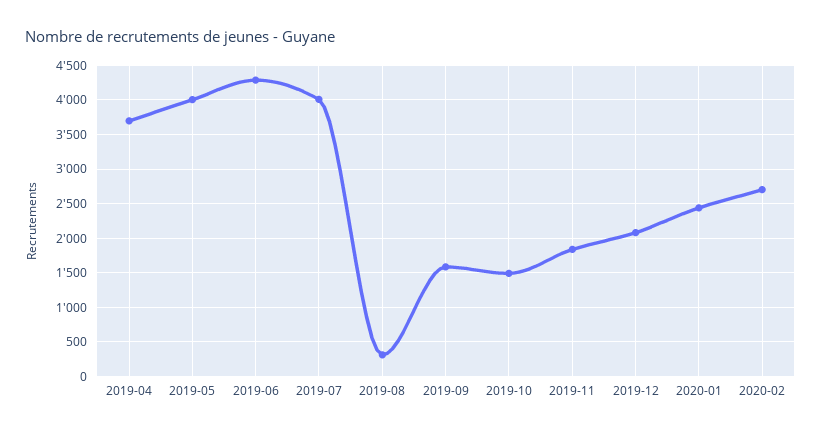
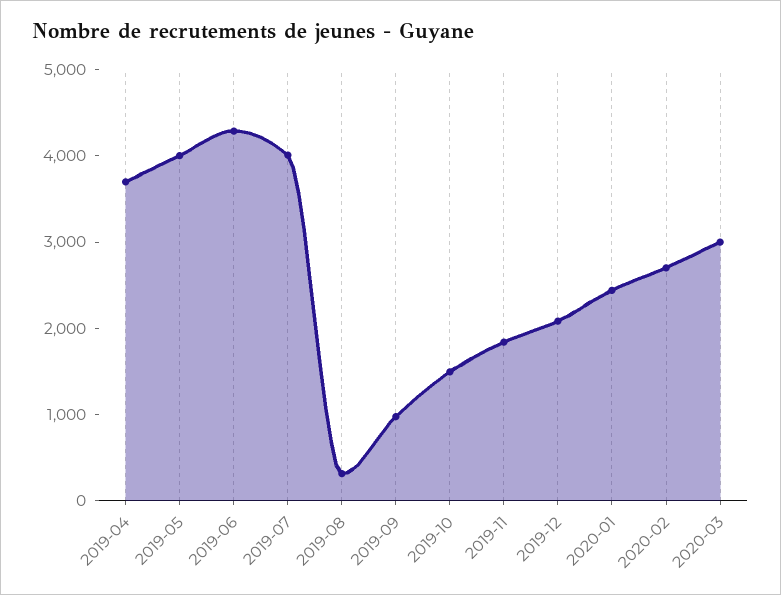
2019-09: 1600 -> 1000
2020-03: none -> 3000

